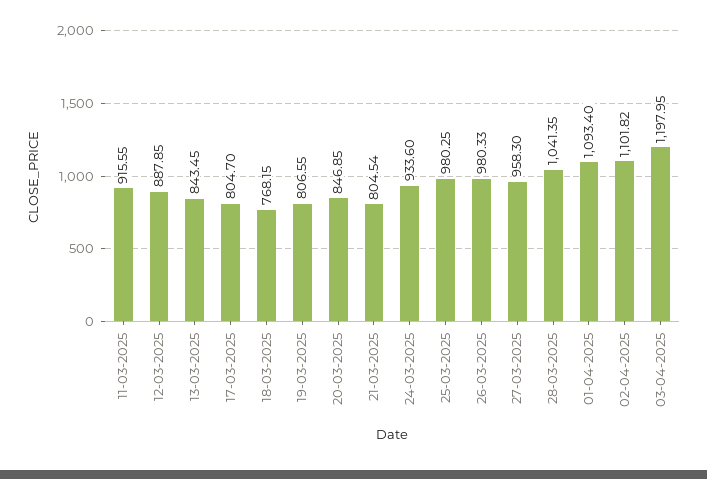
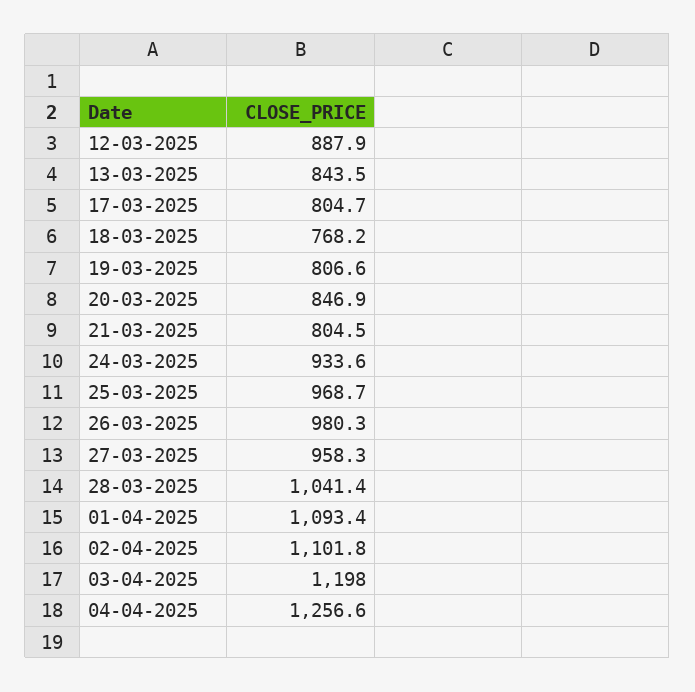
11-03-2025: 915.55 -> none
25-03-2025: 980.25 -> 968.7
04-04-2025: none -> 1256.6

